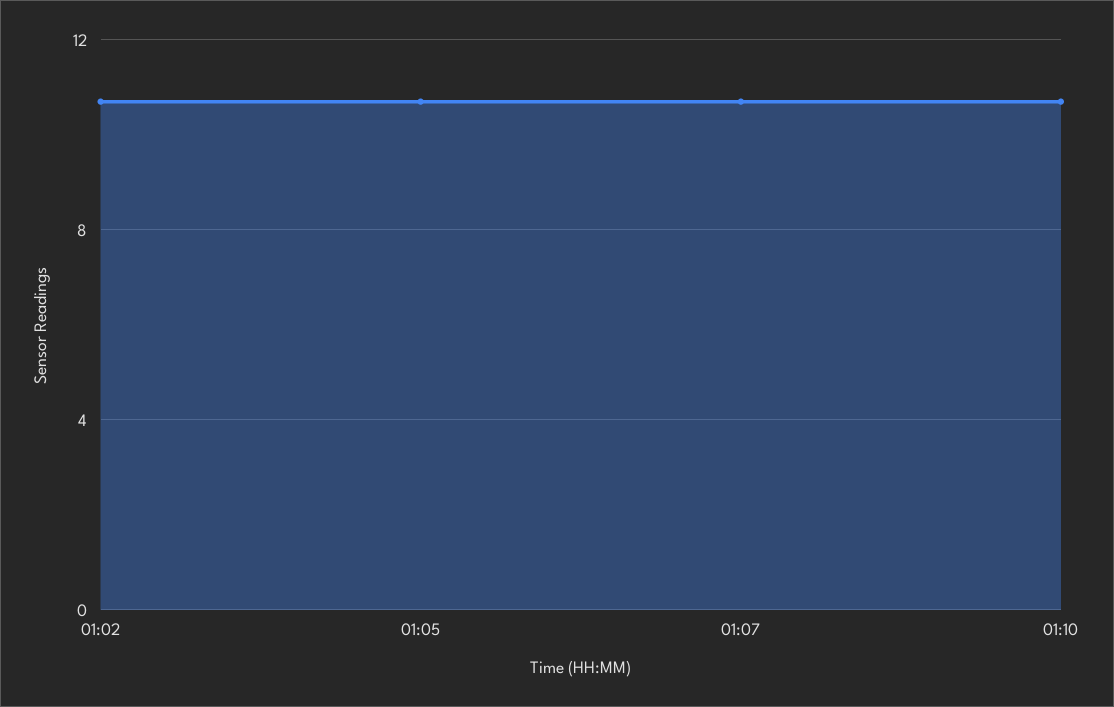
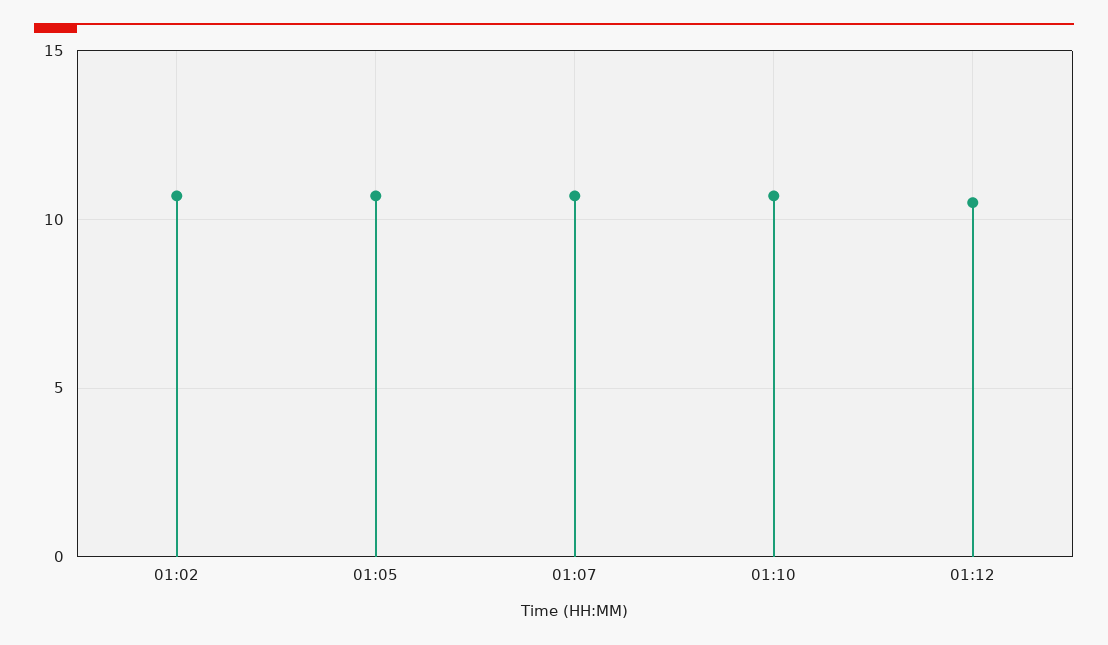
01:12: none -> 10.5

